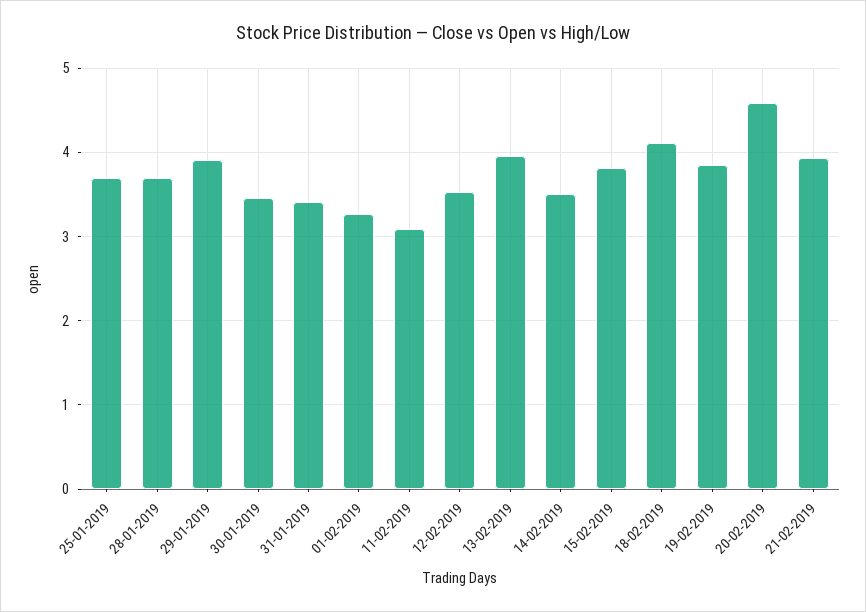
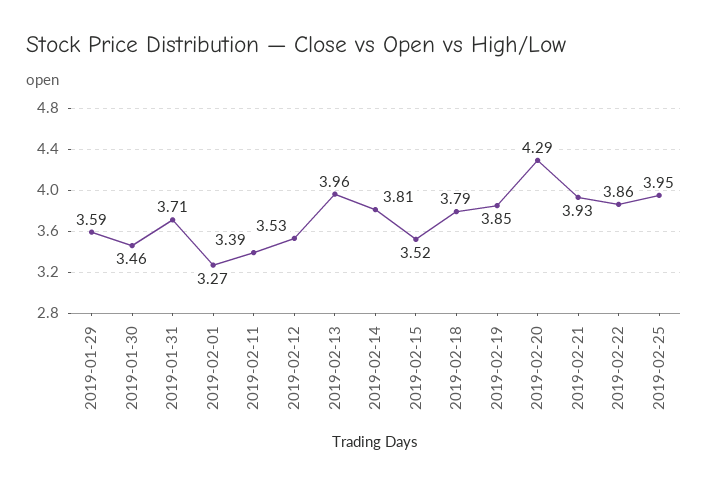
25-01-2019: 3.7 -> none
28-01-2019: 3.7 -> none
29-01-2019: 3.9 -> 3.59
31-01-2019: 3.4 -> 3.71
11-02-2019: 3.1 -> 3.39
14-02-2019: 3.5 -> 3.81
15-02-2019: 3.8 -> 3.52
18-02-2019: 4.1 -> 3.79
20-02-2019: 4.6 -> 4.29
2019-02-22: none -> 3.86
2019-02-25: none -> 3.95

